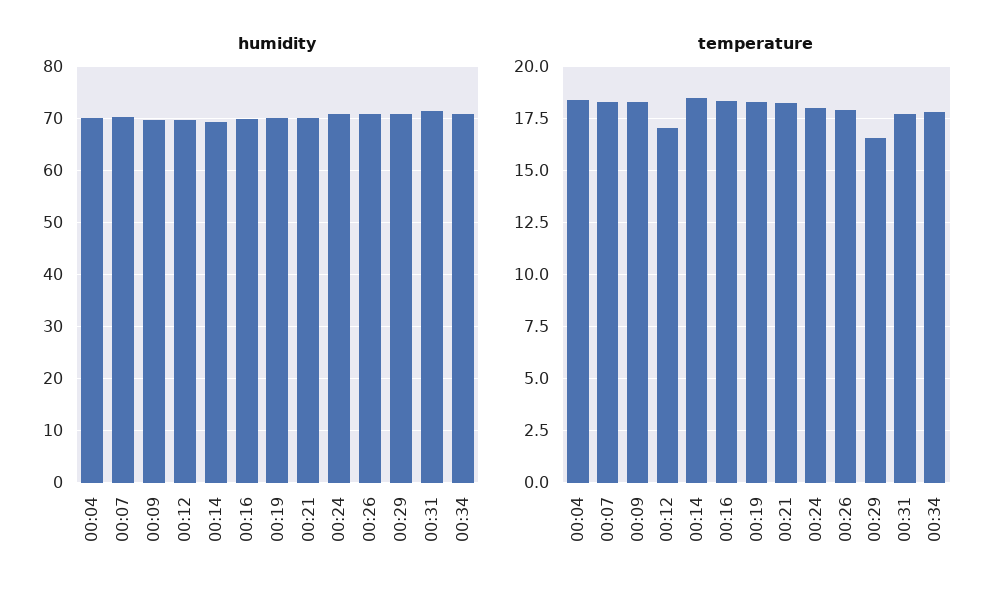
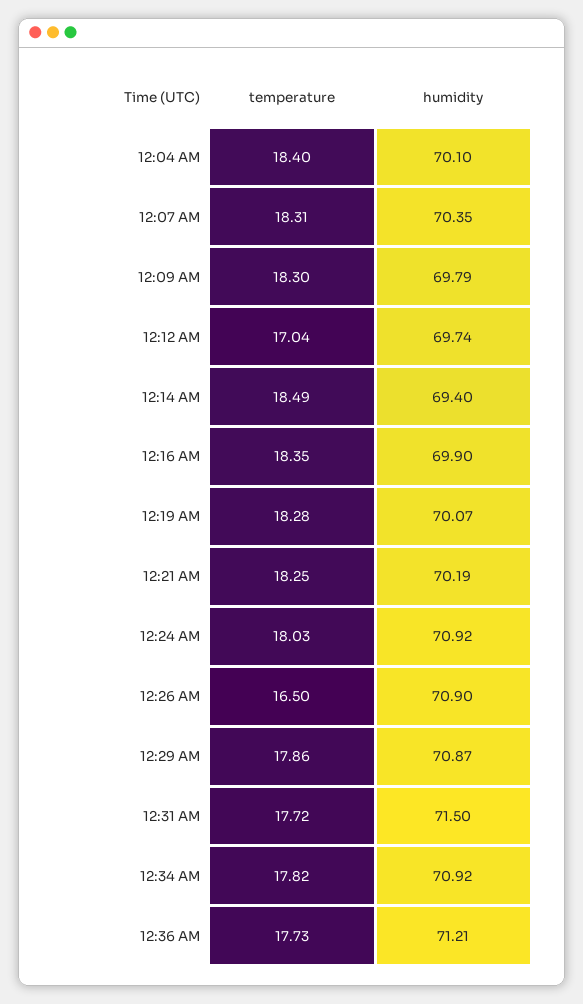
temperature, 00:26: 18 -> 16.5
temperature, 00:29: 16.5 -> 17.86
temperature, 12:36 AM: none -> 17.73
humidity, 12:36 AM: none -> 71.21

